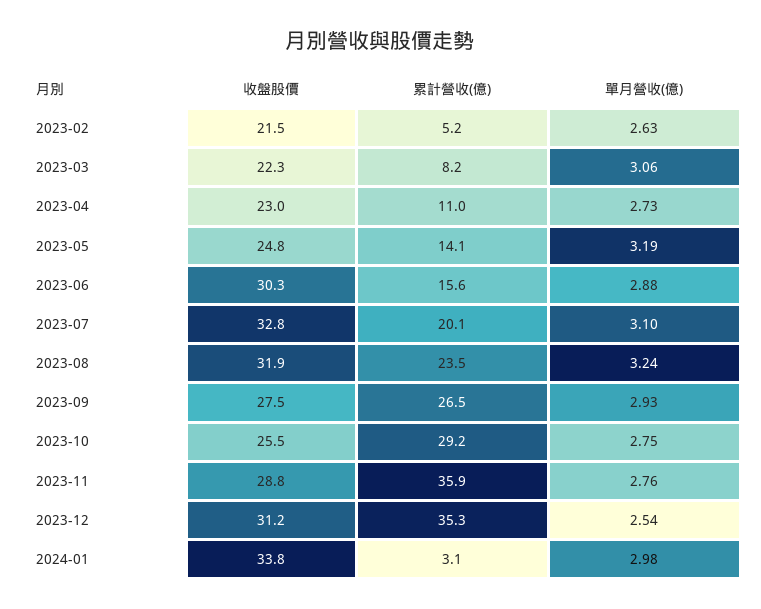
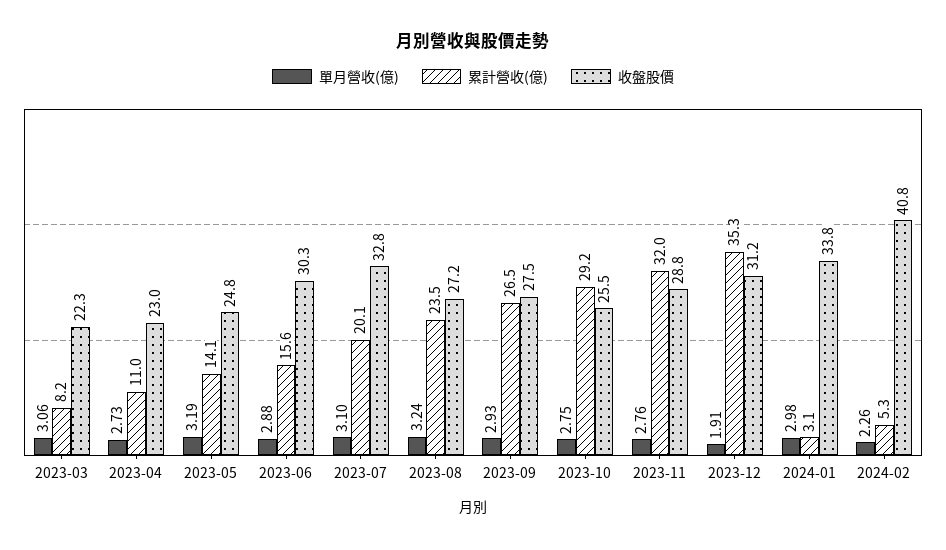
收盤股價, 2023-02: 21.5 -> none
累計營收(億), 2023-02: 5.2 -> none
單月營收(億), 2023-02: 2.63 -> none
收盤股價, 2023-08: 31.9 -> 27.2
累計營收(億), 2023-11: 35.9 -> 32
單月營收(億), 2023-12: 2.54 -> 1.91
單月營收(億), 2024-02: none -> 2.26
累計營收(億), 2024-02: none -> 5.3
收盤股價, 2024-02: none -> 40.8

